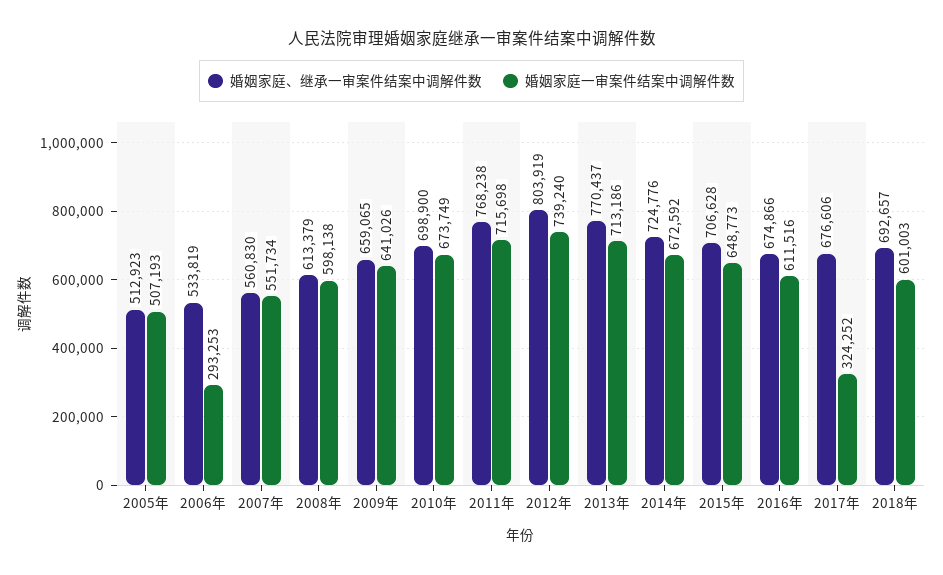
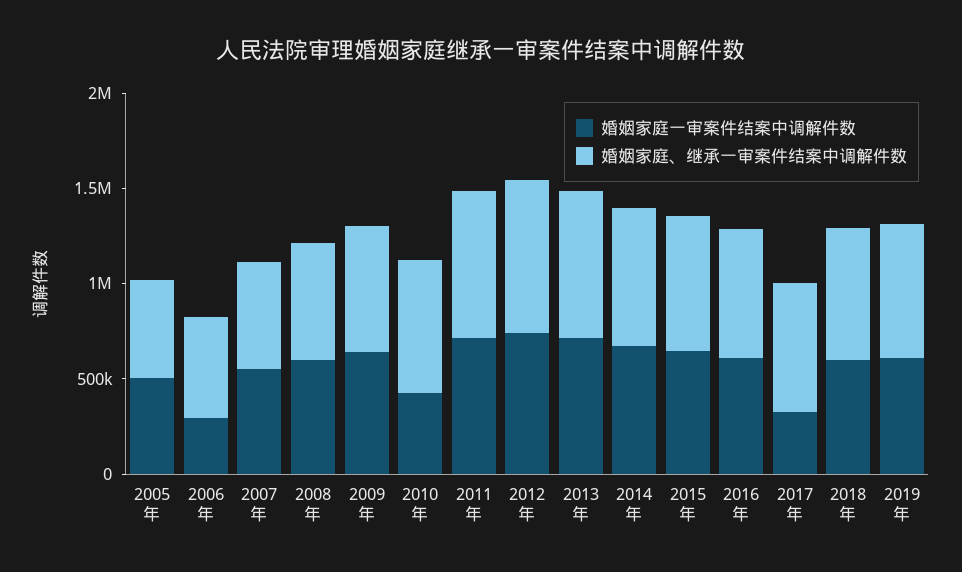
婚姻家庭一审案件结案中调解件数, 2010年: 673749 -> 400000
婚姻家庭一审案件结案中调解件数, 2019年: none -> 600000
婚姻家庭、继承一审案件结案中调解件数, 2019年: none -> 700000

